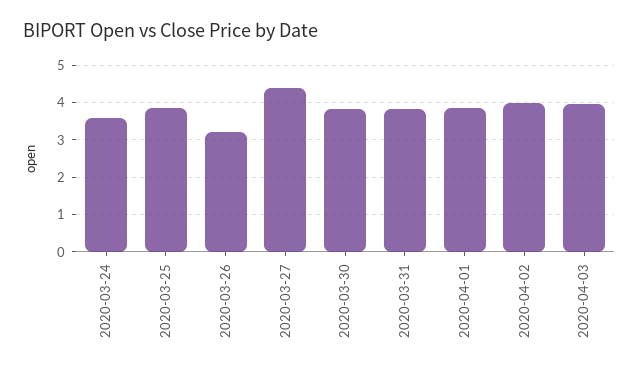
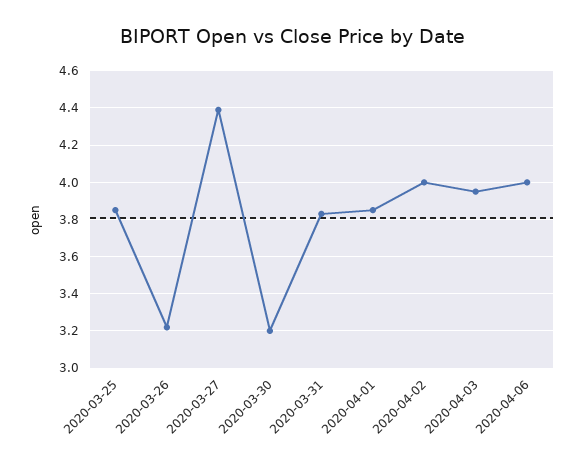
2020-03-24: 3.6 -> none
2020-03-30: 3.8 -> 3.2
2020-04-06: none -> 4

